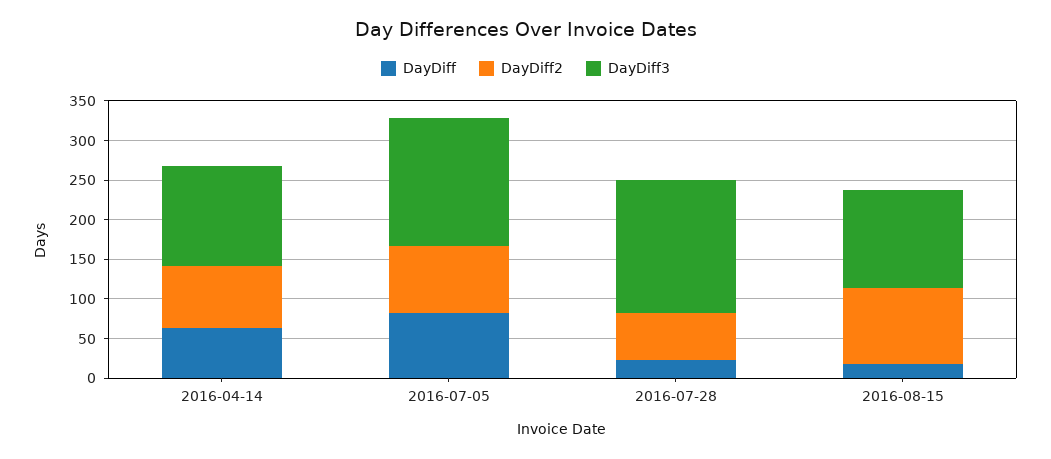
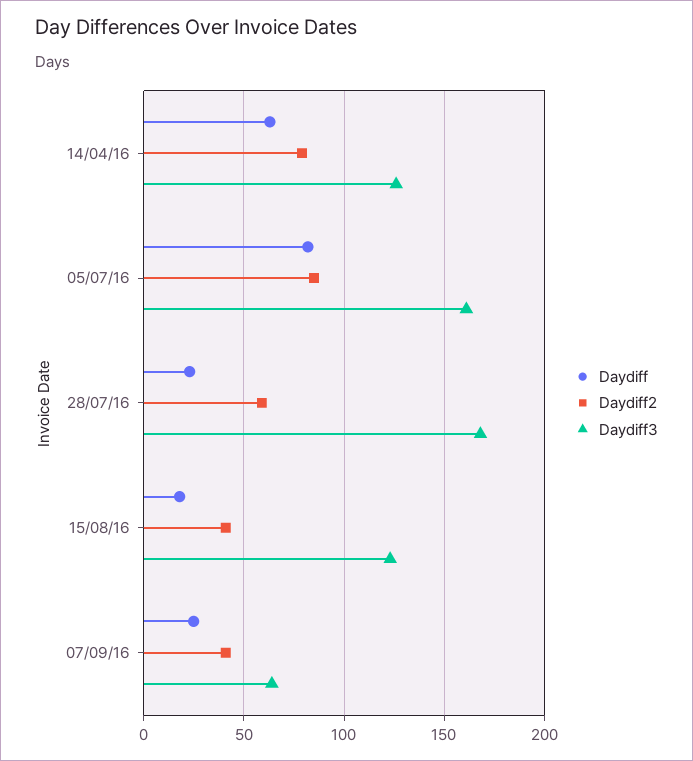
DayDiff2, 2016-08-15: 100 -> 40
DayDiff, 07/09/16: none -> 25
DayDiff2, 07/09/16: none -> 40
DayDiff3, 07/09/16: none -> 65

